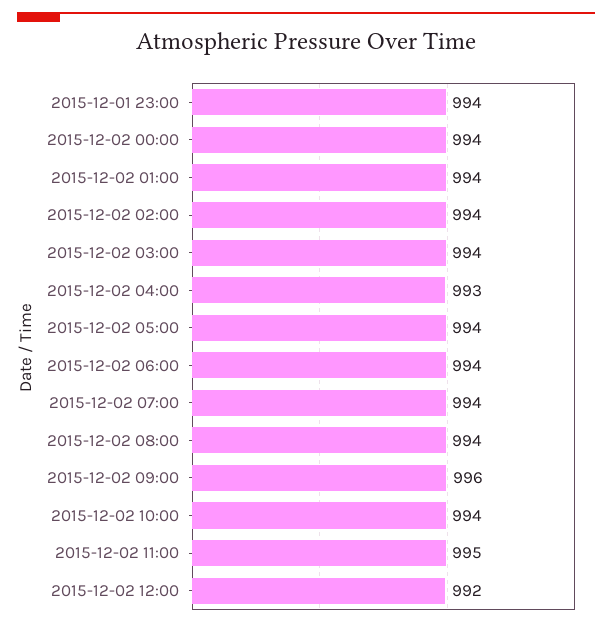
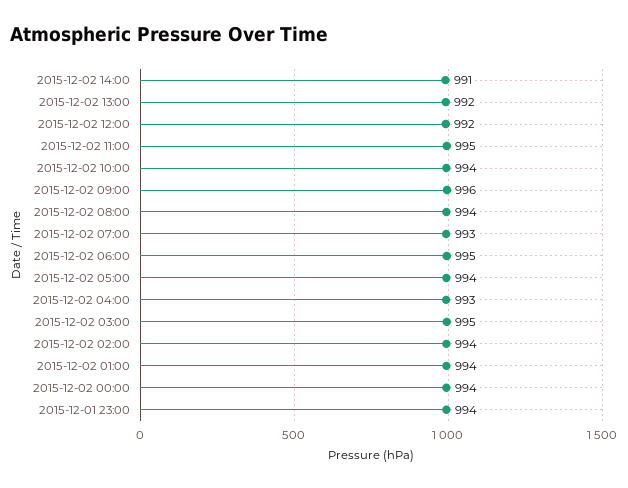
2015-12-02 03:00: 994 -> 995
2015-12-02 06:00: 994 -> 995
2015-12-02 07:00: 994 -> 993
2015-12-02 14:00: none -> 991
2015-12-02 13:00: none -> 992

